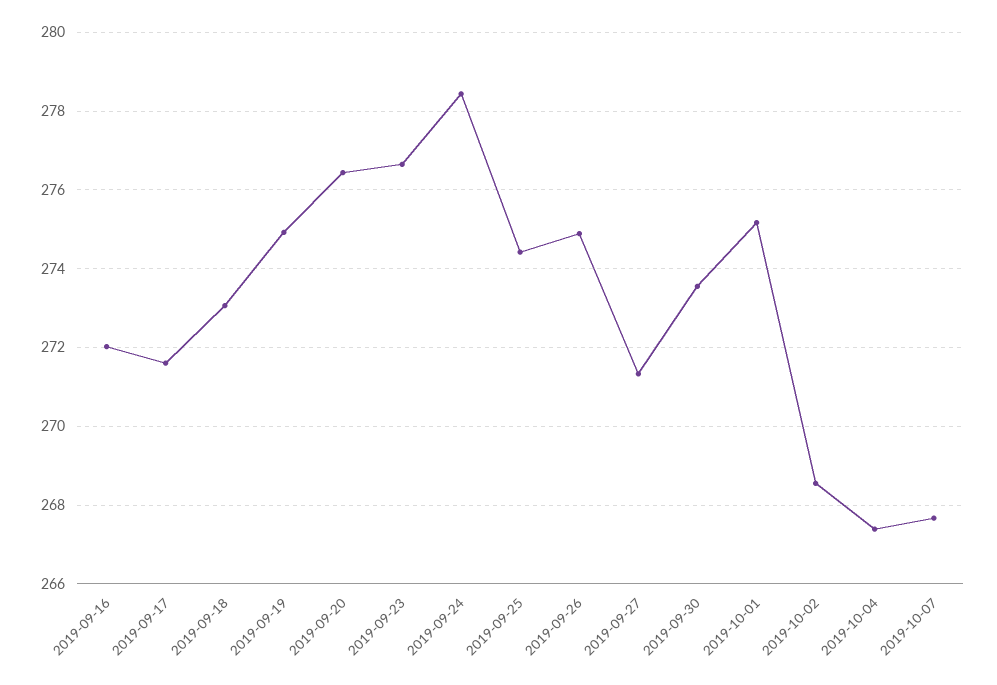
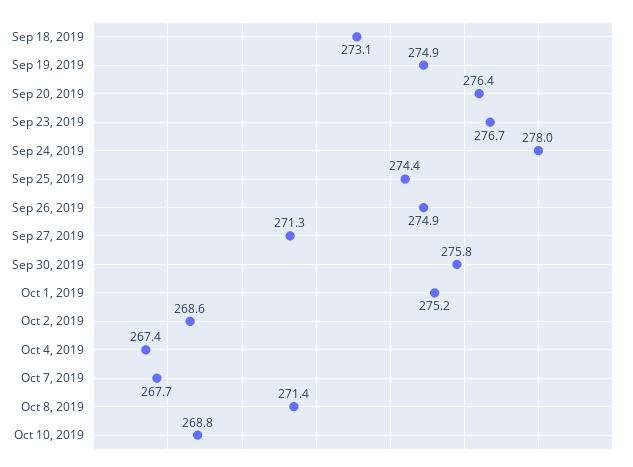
2019-09-16: 272 -> none
2019-09-17: 271.6 -> none
2019-09-24: 278.4 -> 278
2019-09-30: 273.6 -> 275.8
Oct 8, 2019: none -> 271.4
Oct 10, 2019: none -> 268.8

